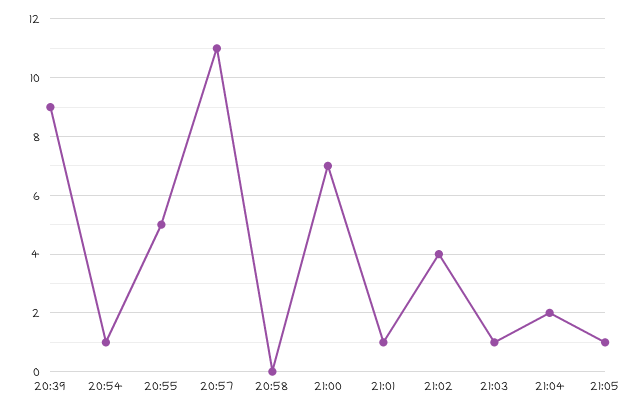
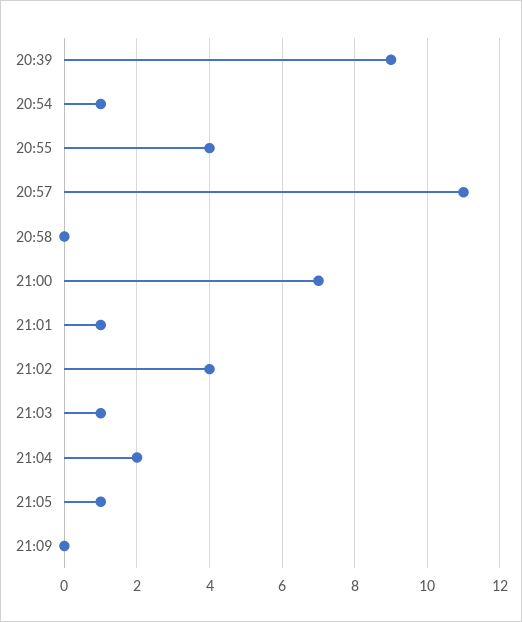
20:55: 5 -> 4
21:09: none -> 0

